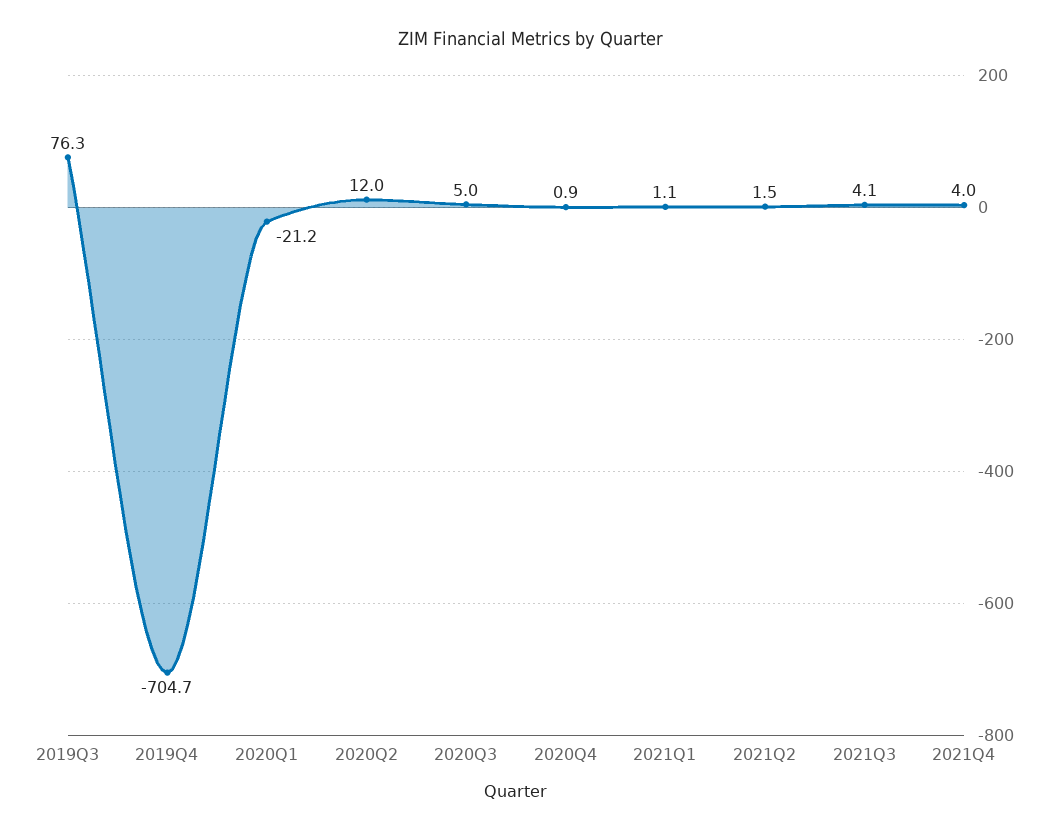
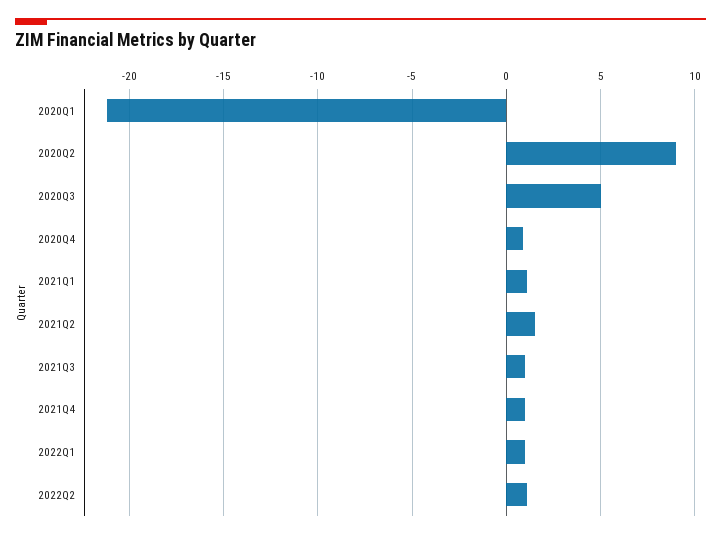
2019Q3: 76.3 -> none
2019Q4: -704.7 -> none
2020Q2: 12 -> 9
2021Q3: 4.1 -> 1
2021Q4: 4 -> 1
2022Q1: none -> 1
2022Q2: none -> 1

